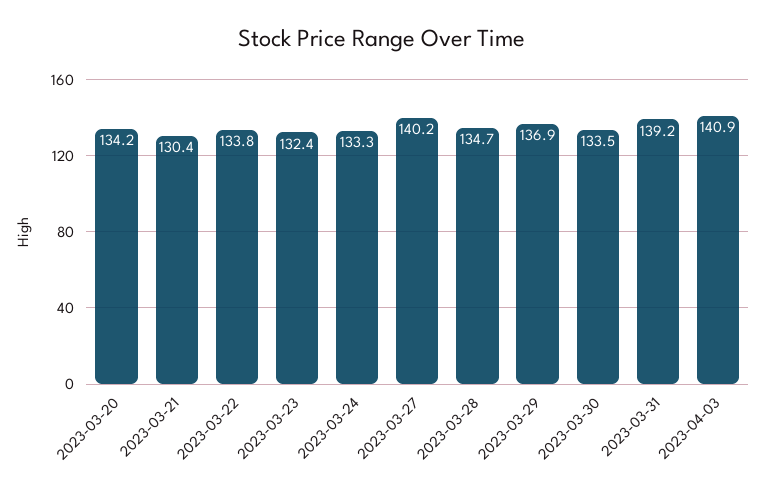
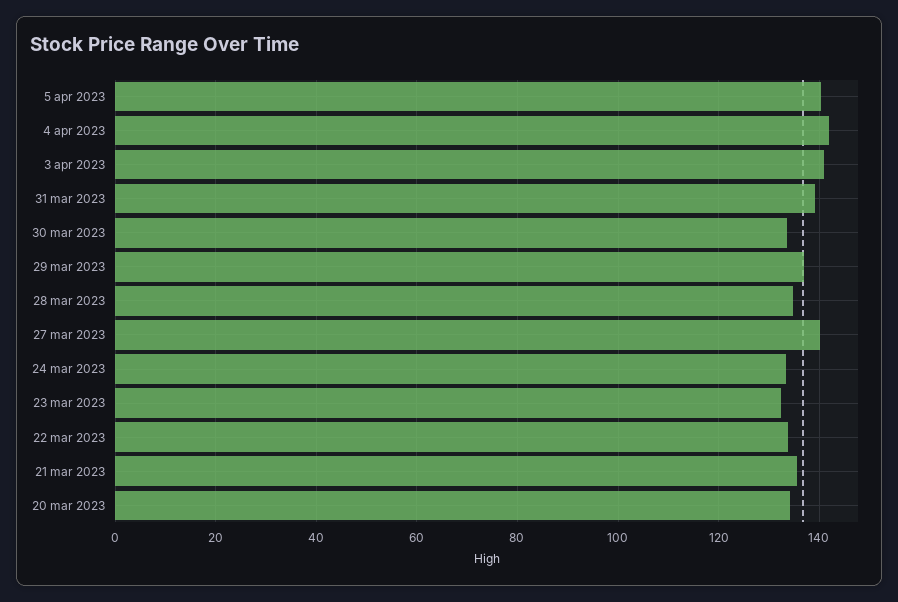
2023-03-21: 130.4 -> 136
5 apr 2023: none -> 140
4 apr 2023: none -> 142

